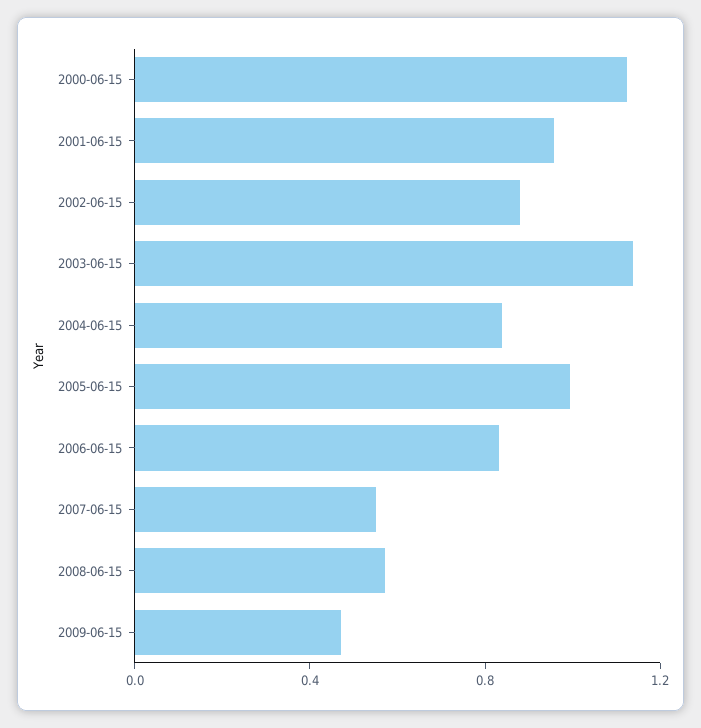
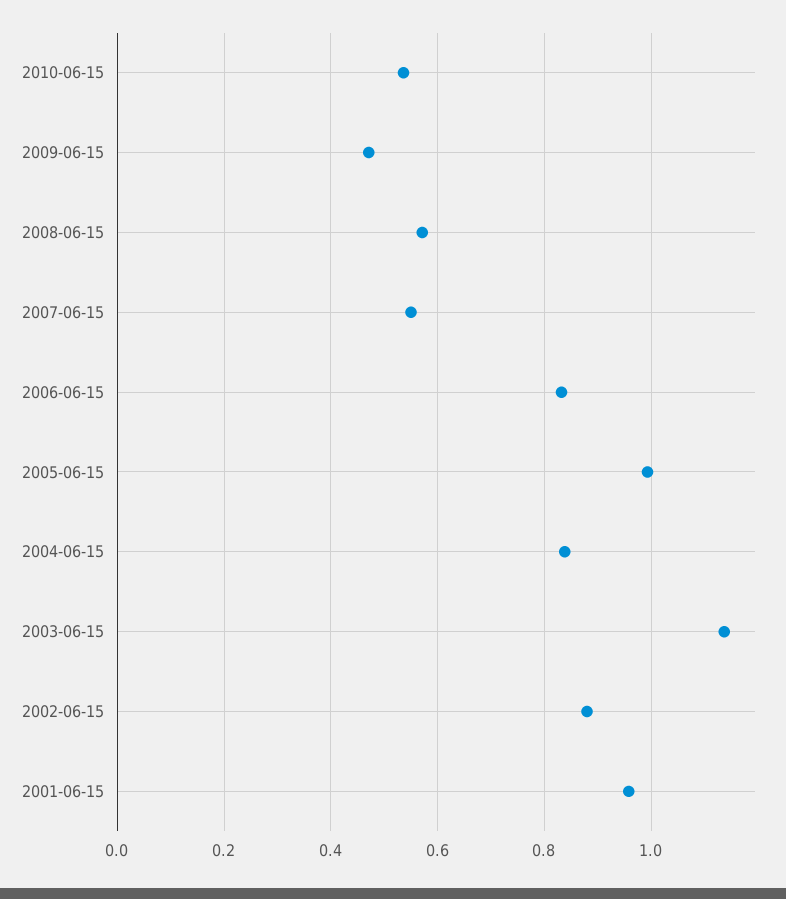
2000-06-15: 1.1 -> none
2010-06-15: none -> 0.54

